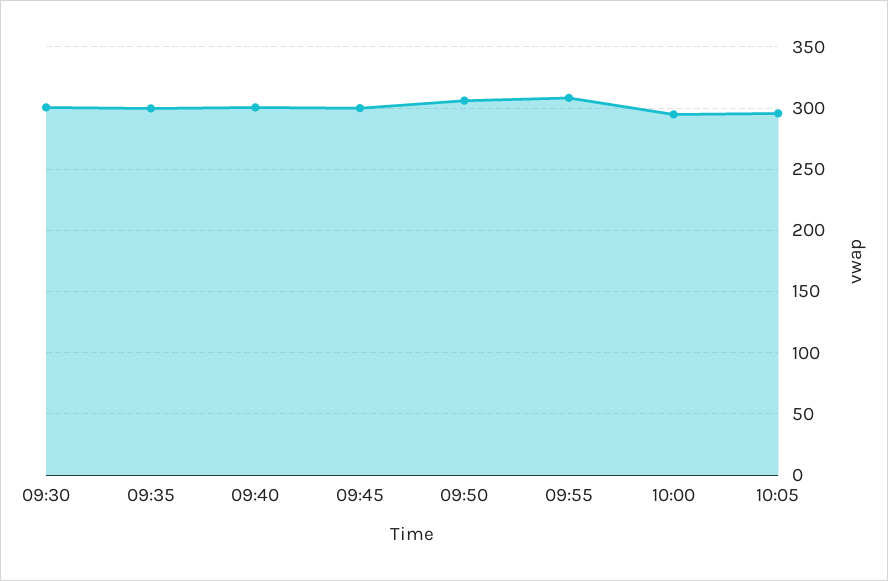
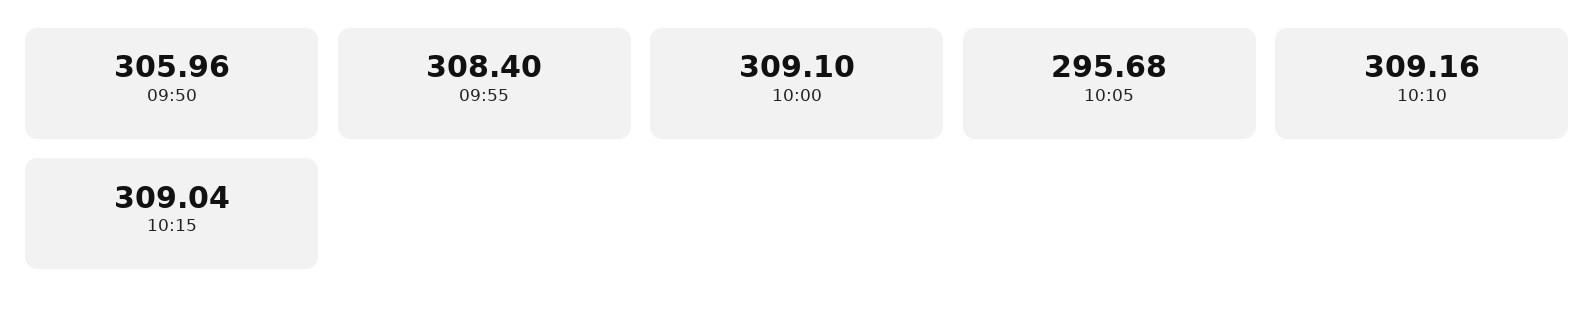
09:30: 300 -> none
09:35: 300 -> none
09:40: 300 -> none
09:45: 300 -> none
10:00: 295 -> 309.1
10:10: none -> 309.16
10:15: none -> 309.04

